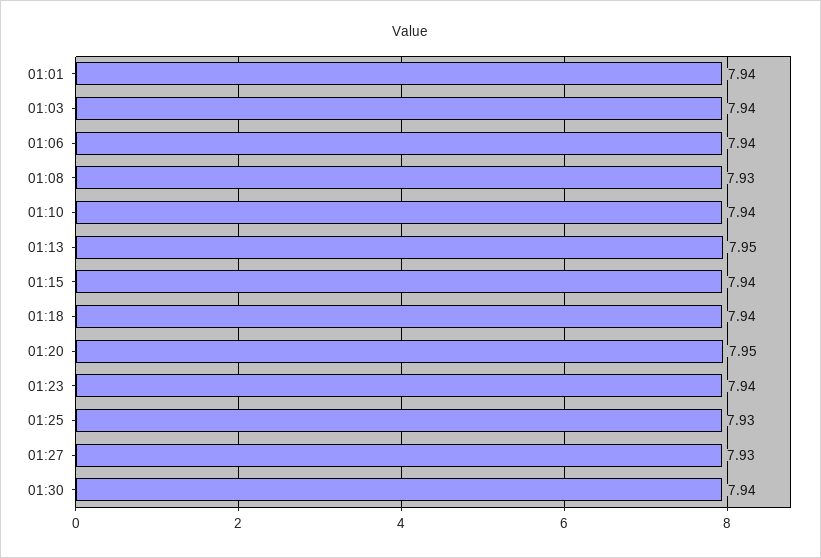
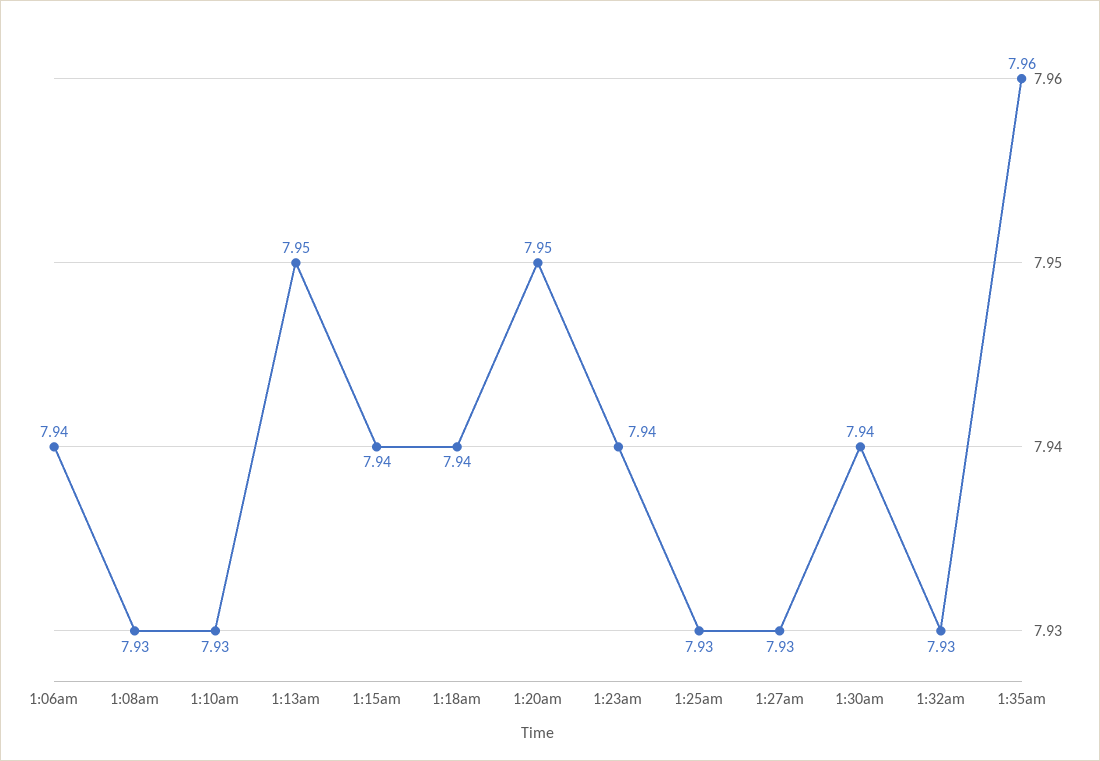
01:01: 7.94 -> none
01:03: 7.94 -> none
01:10: 7.94 -> 7.93
1:32am: none -> 7.93
1:35am: none -> 7.96

